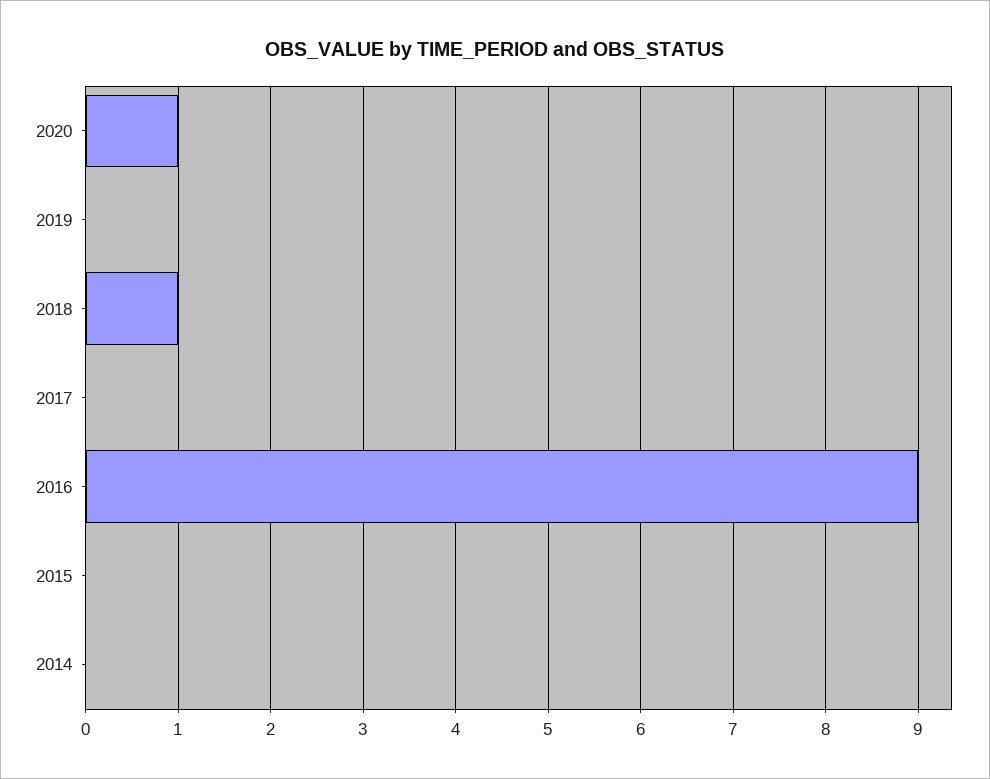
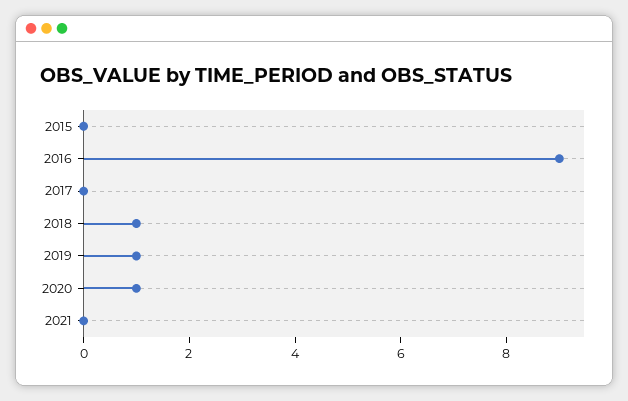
2019: 0 -> 1
2014: 0 -> none
2021: none -> 0

